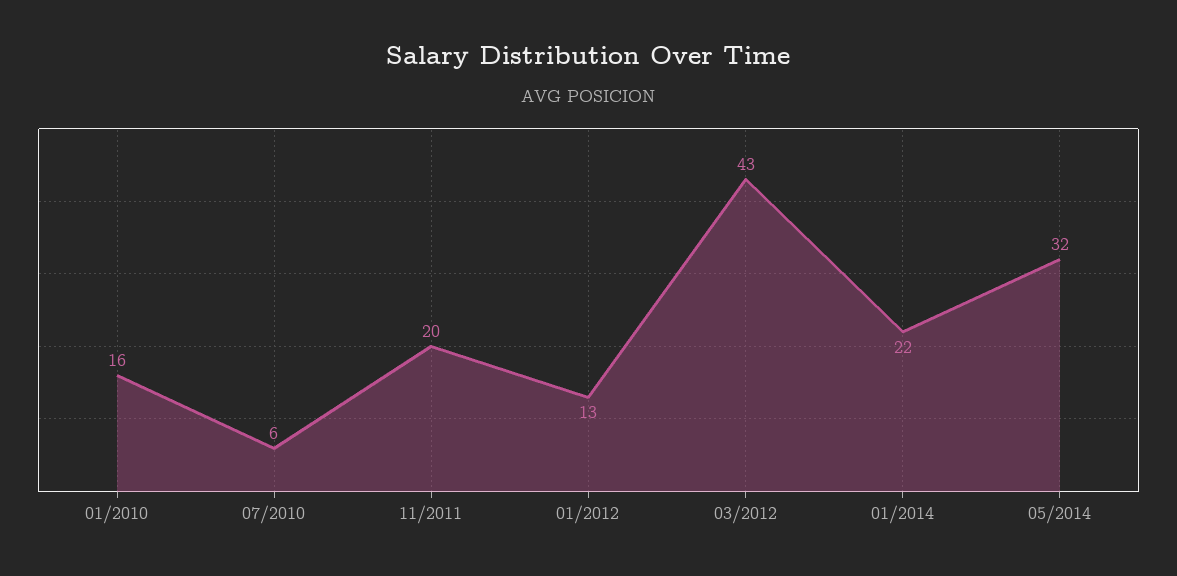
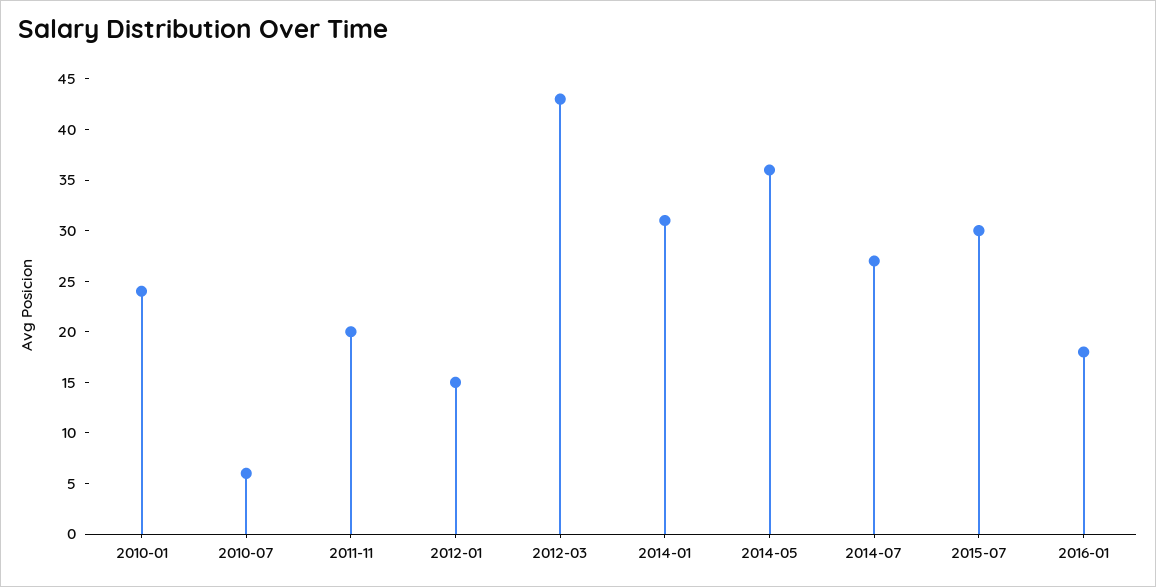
01/2010: 16 -> 24
01/2012: 13 -> 15
01/2014: 22 -> 31
05/2014: 32 -> 36
2014-07: none -> 27
2015-07: none -> 30
2016-01: none -> 18

